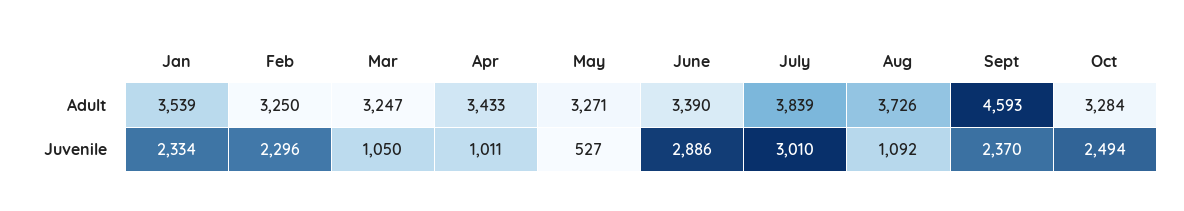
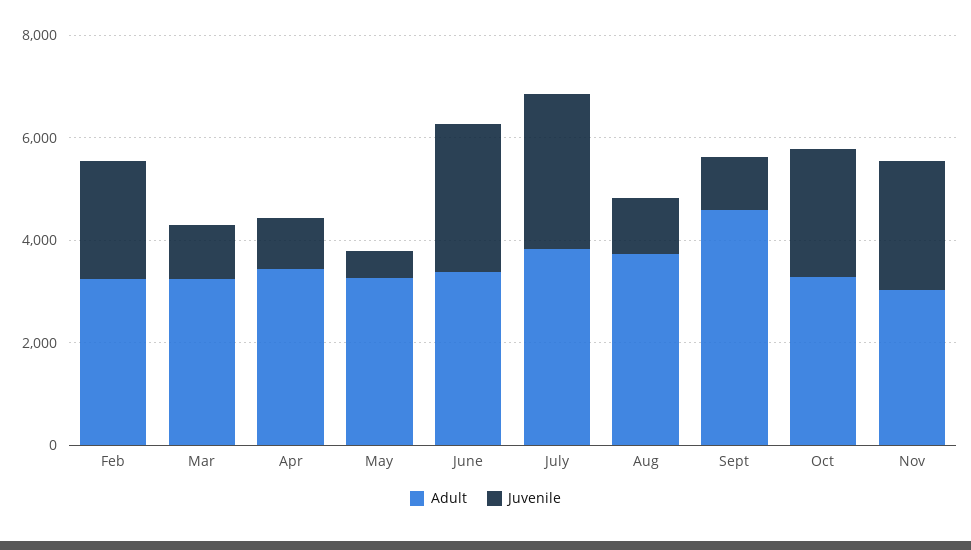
Adult, Jan: 3539 -> none
Juvenile, Jan: 2334 -> none
Juvenile, Sept: 2370 -> 1000
Adult, Nov: none -> 3000
Juvenile, Nov: none -> 2500

